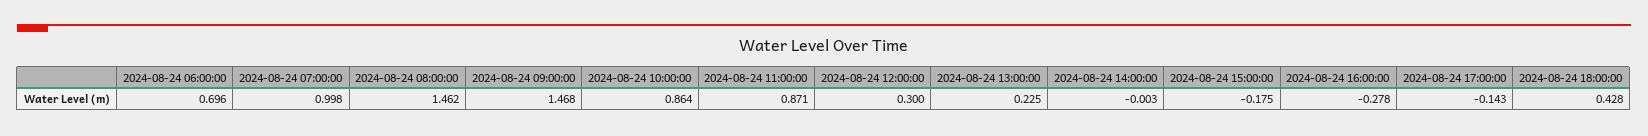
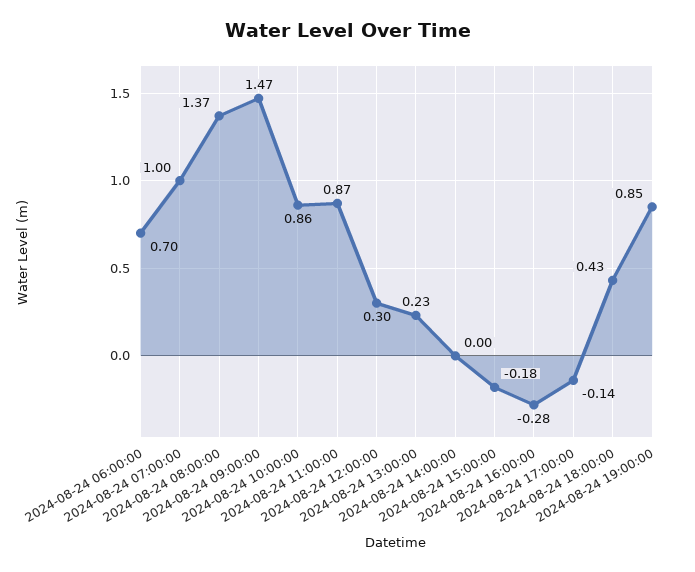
2024-08-24 08:00:00: 1.462 -> 1.37
2024-08-24 19:00:00: none -> 0.85

